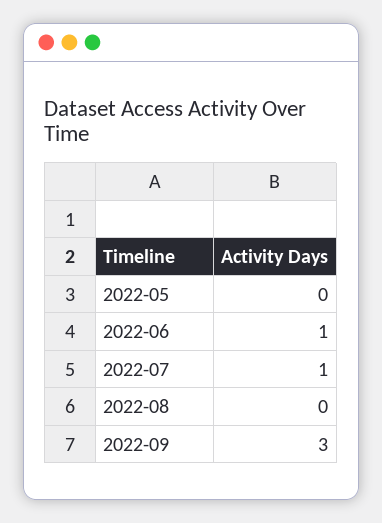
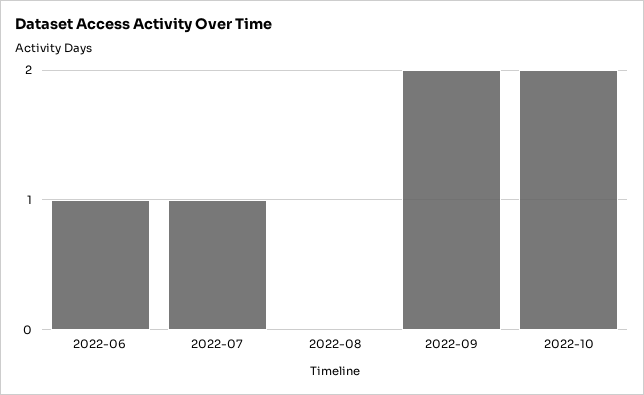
2022-05: 0 -> none
2022-09: 3 -> 2
2022-10: none -> 2

